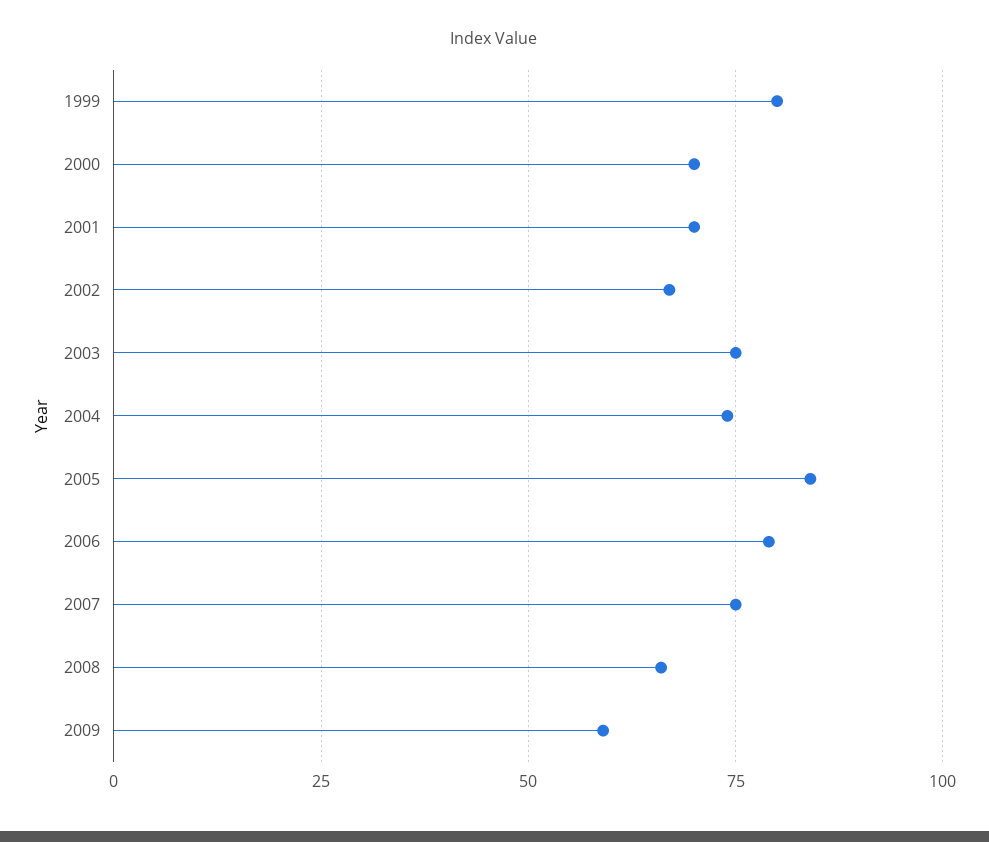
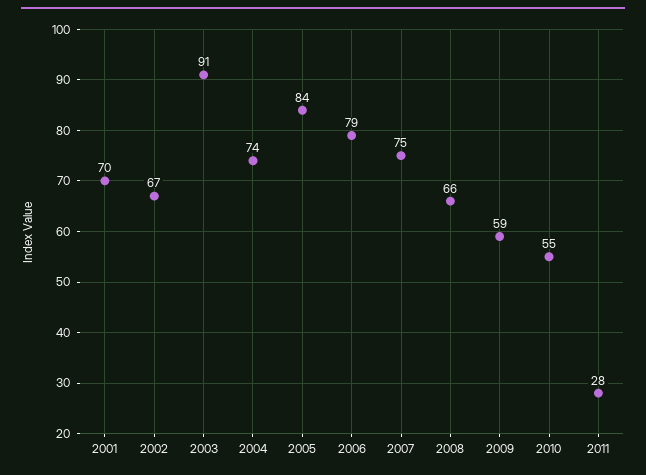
1999: 80 -> none
2000: 70 -> none
2003: 75 -> 91
2010: none -> 55
2011: none -> 28

